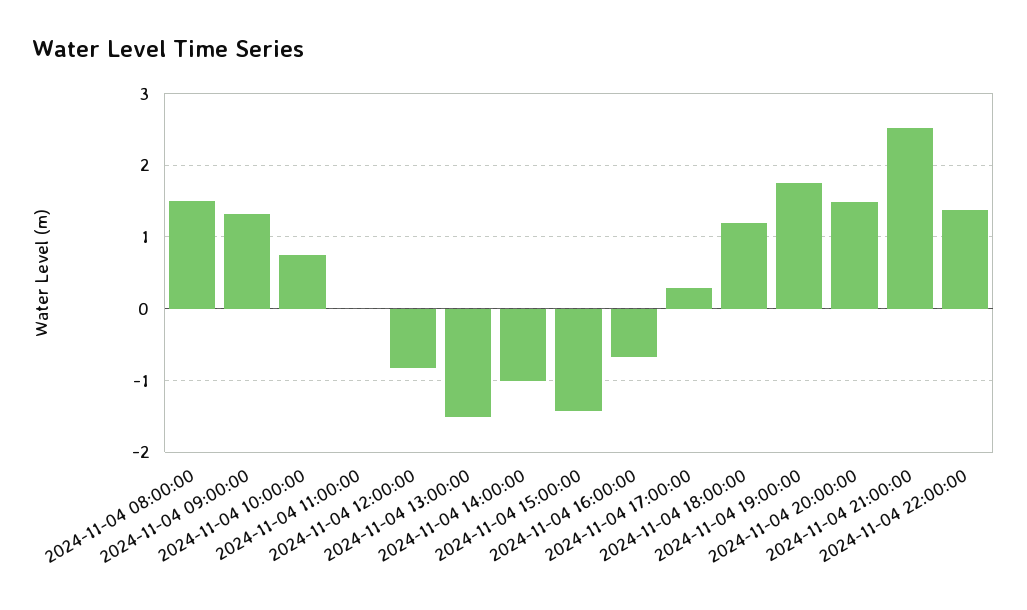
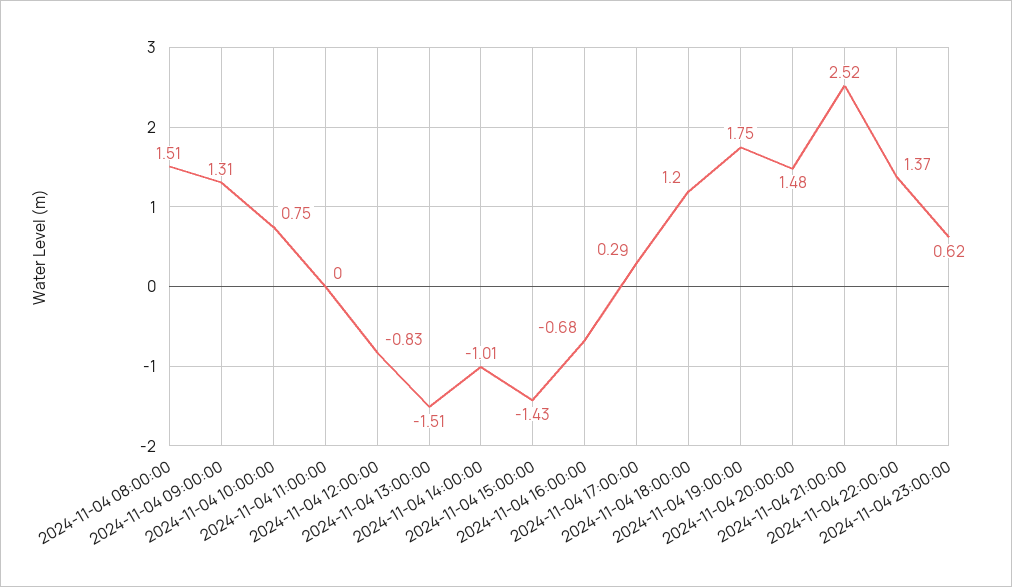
2024-11-04 23:00:00: none -> 0.62

